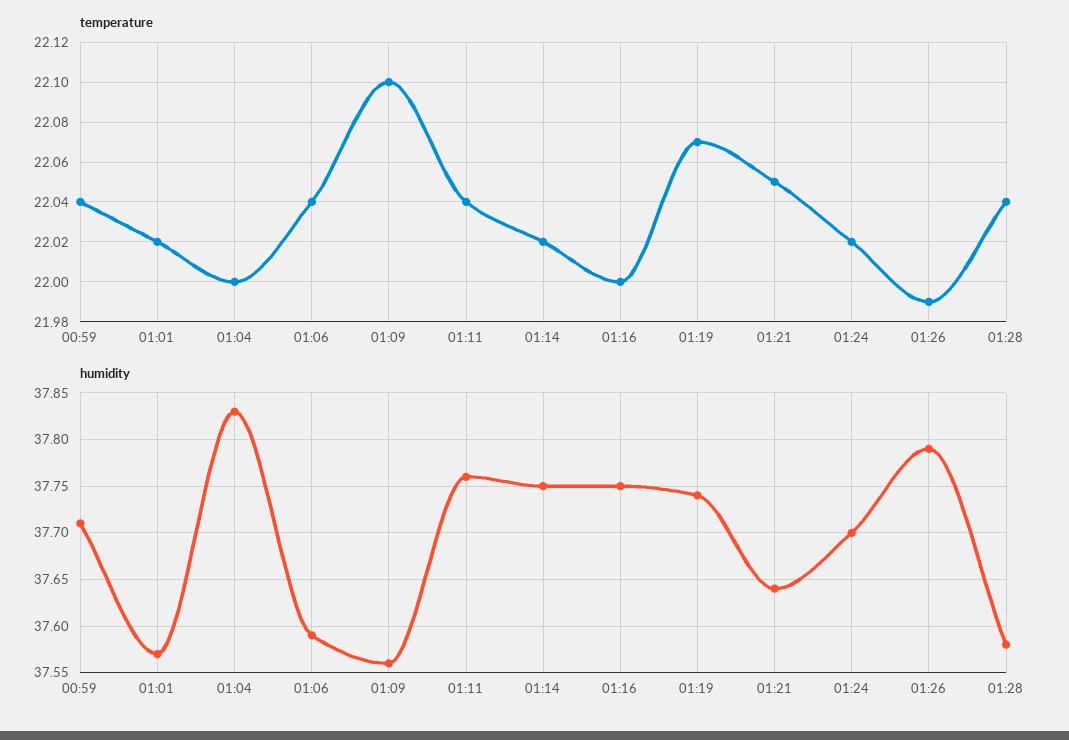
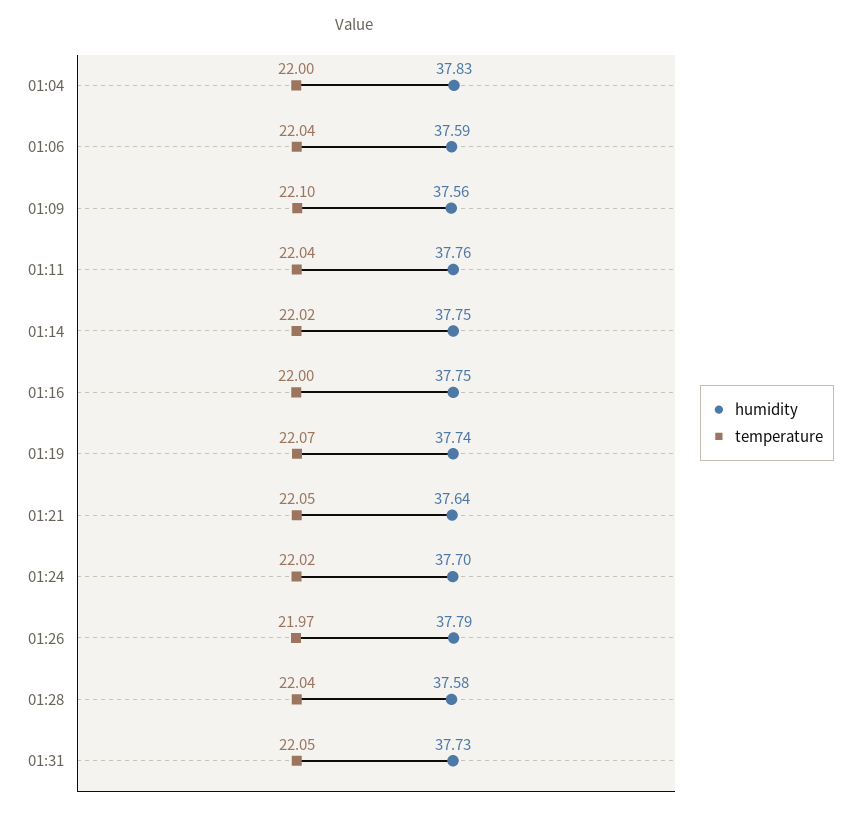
temperature, 00:59: 22.04 -> none
temperature, 01:01: 22.02 -> none
temperature, 01:26: 21.99 -> 21.97
humidity, 00:59: 37.71 -> none
humidity, 01:01: 37.57 -> none
humidity, 01:31: none -> 37.73
temperature, 01:31: none -> 22.05

